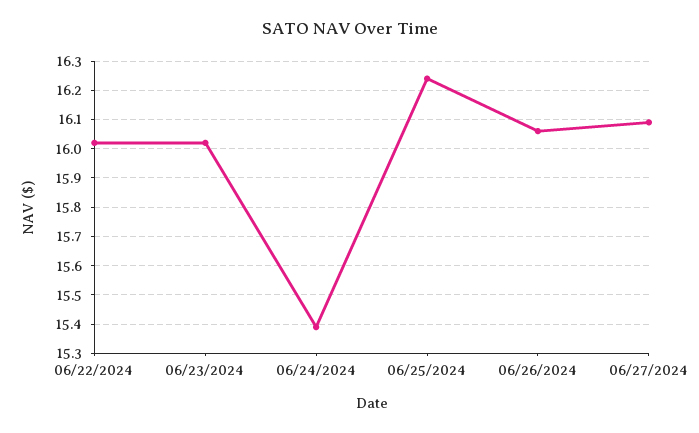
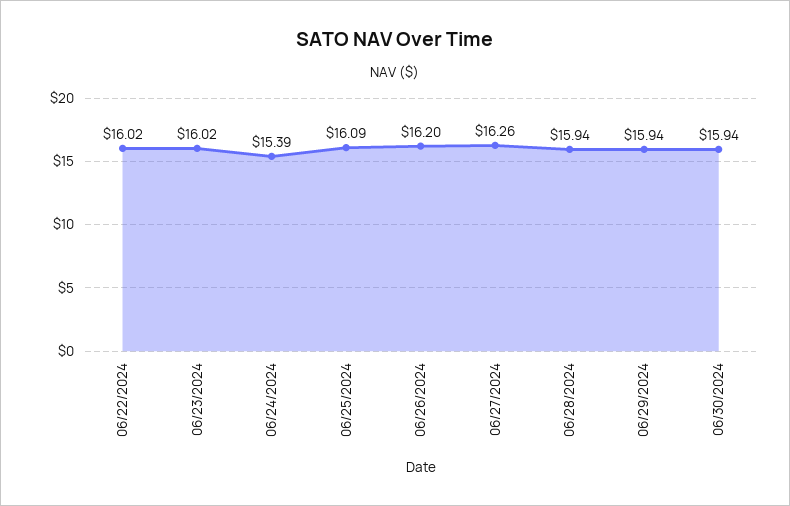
06/25/2024: 16.25 -> 16.09
06/26/2024: 16.05 -> 16.2
06/27/2024: 16.1 -> 16.26
06/28/2024: none -> 15.94
06/29/2024: none -> 15.94
06/30/2024: none -> 15.94

